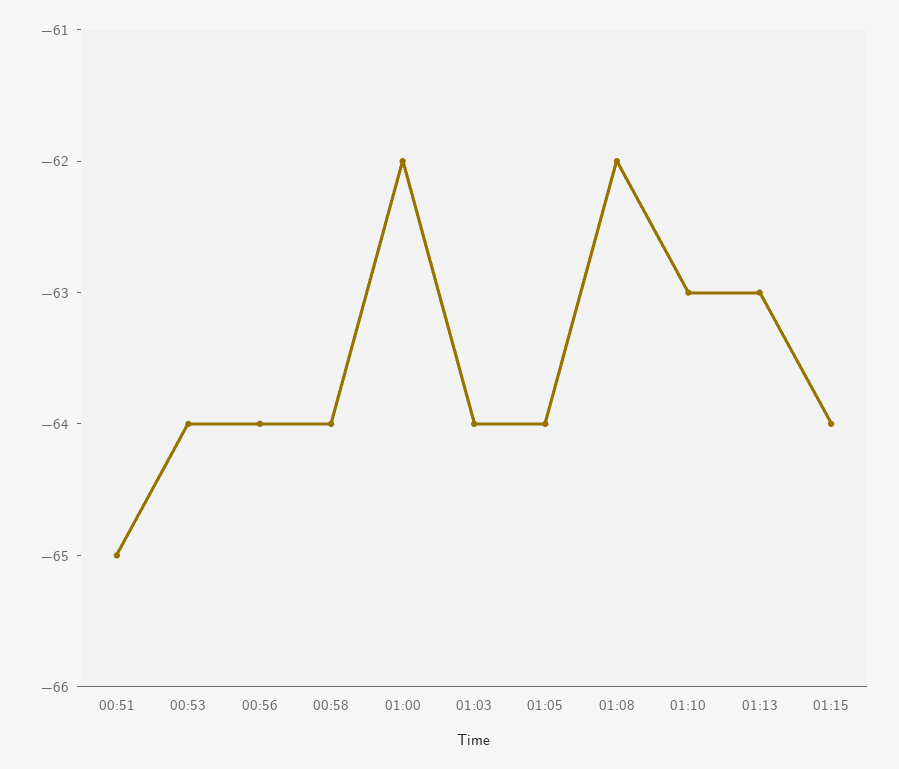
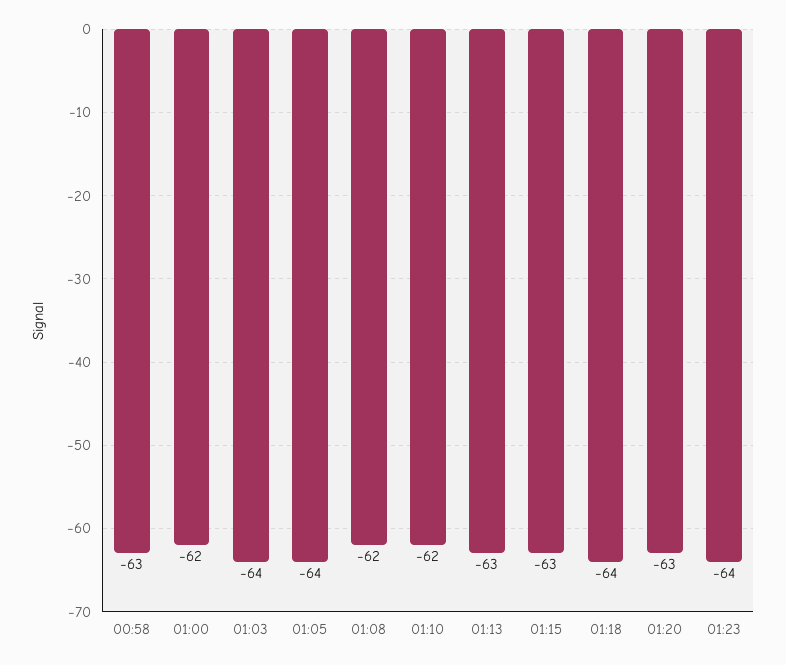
00:51: -65 -> none
00:53: -64 -> none
00:56: -64 -> none
00:58: -64 -> -63
01:10: -63 -> -62
01:15: -64 -> -63
01:18: none -> -64
01:20: none -> -63
01:23: none -> -64

